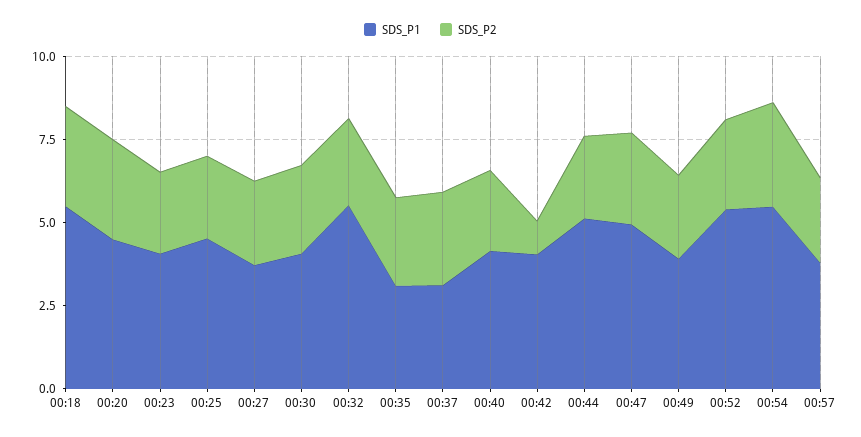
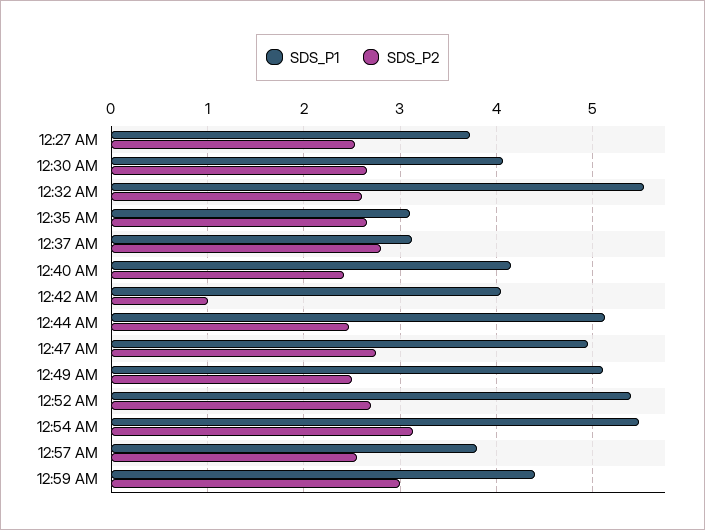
SDS_P1, 00:18: 5.5 -> none
SDS_P2, 00:18: 3 -> none
SDS_P1, 00:20: 4.5 -> none
SDS_P2, 00:20: 3 -> none
SDS_P1, 00:23: 4 -> none
SDS_P2, 00:23: 2.5 -> none
SDS_P1, 00:25: 4.5 -> none
SDS_P2, 00:25: 2.5 -> none
SDS_P1, 00:49: 4 -> 5.1
SDS_P1, 12:59 AM: none -> 4.4
SDS_P2, 12:59 AM: none -> 3

